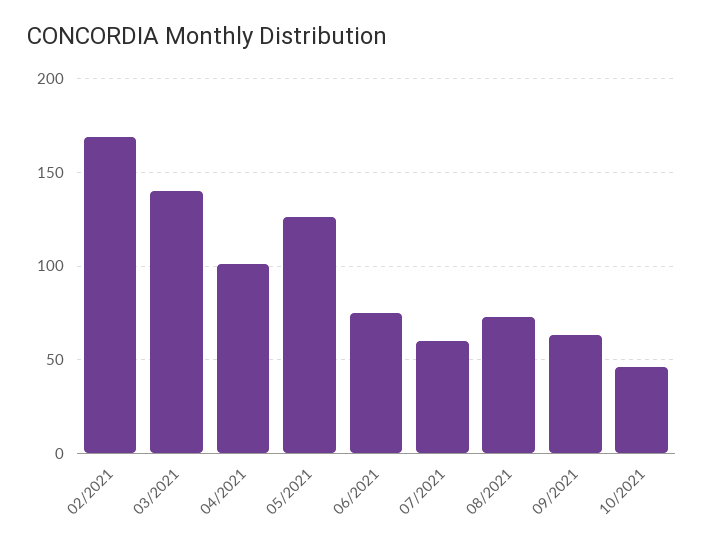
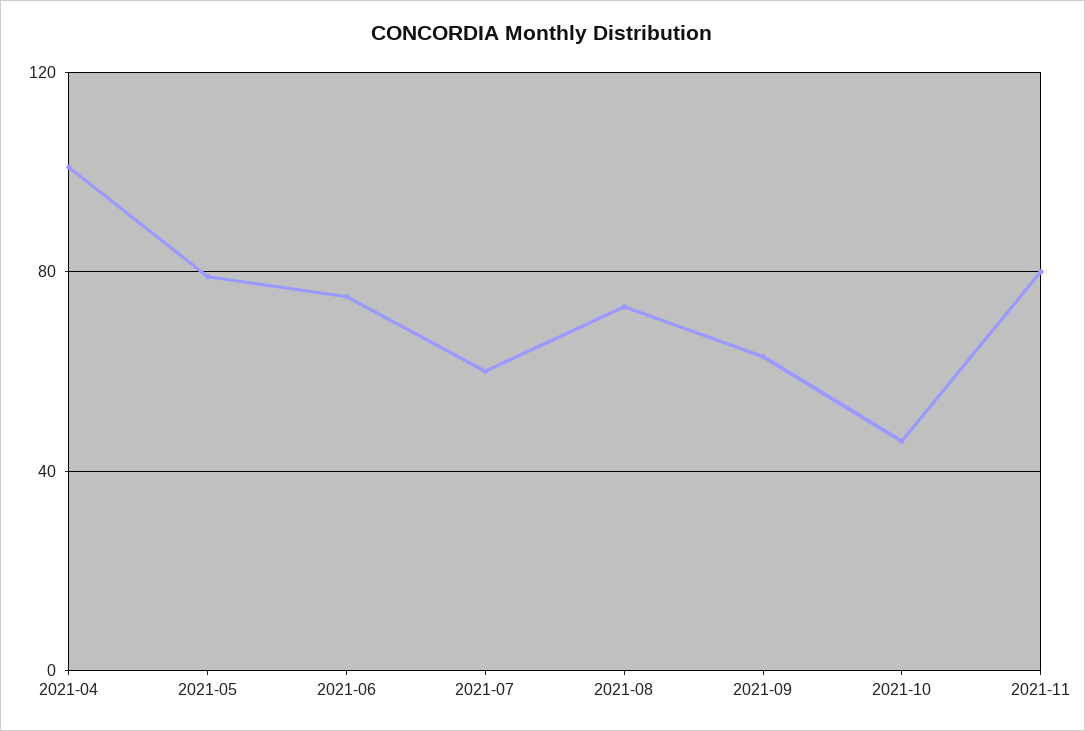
02/2021: 170 -> none
03/2021: 140 -> none
05/2021: 125 -> 80
2021-11: none -> 80

